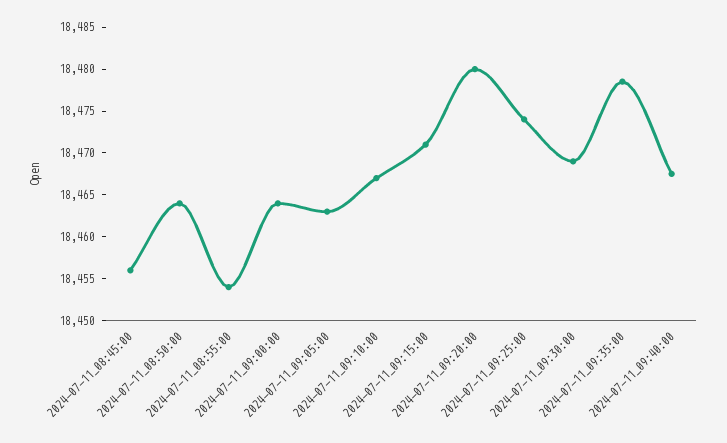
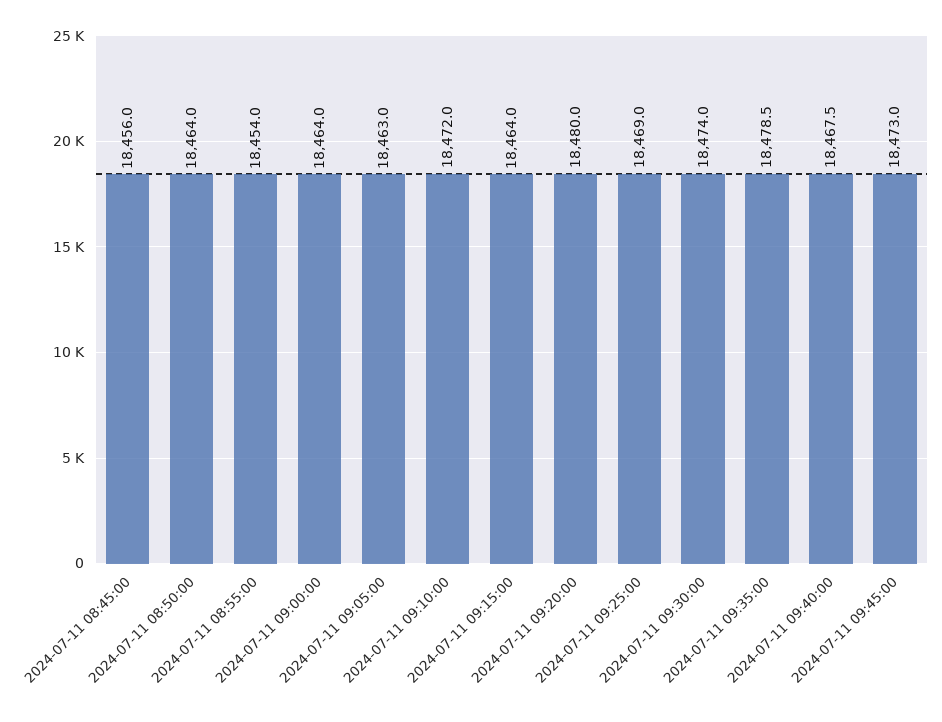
2024-07-11_09:10:00: 18467 -> 18472
2024-07-11_09:15:00: 18471 -> 18464
2024-07-11_09:25:00: 18474 -> 18469
2024-07-11_09:30:00: 18469 -> 18474
2024-07-11 09:45:00: none -> 18473

